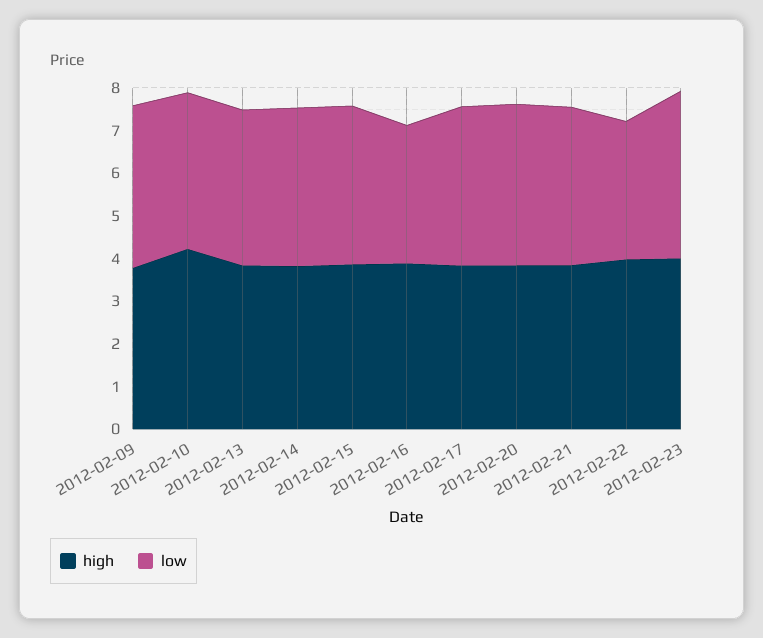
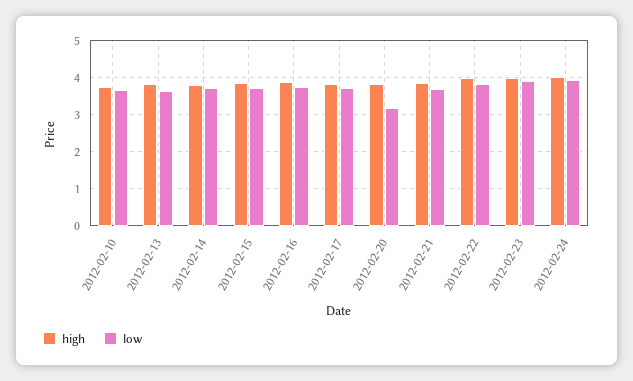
high, 2012-02-09: 3.8 -> none
low, 2012-02-09: 3.8 -> none
high, 2012-02-10: 4.2 -> 3.8
low, 2012-02-16: 3.2 -> 3.8
low, 2012-02-20: 3.8 -> 3.2
low, 2012-02-22: 3.2 -> 3.8
high, 2012-02-24: none -> 4
low, 2012-02-24: none -> 4

